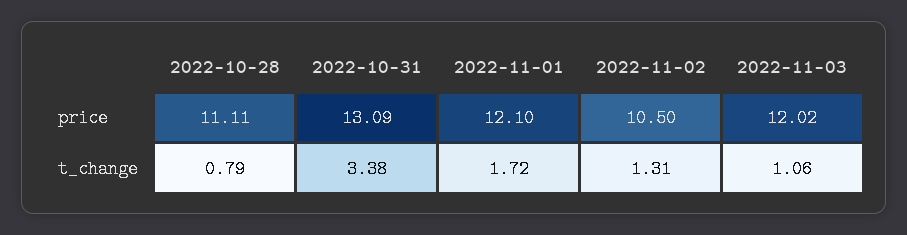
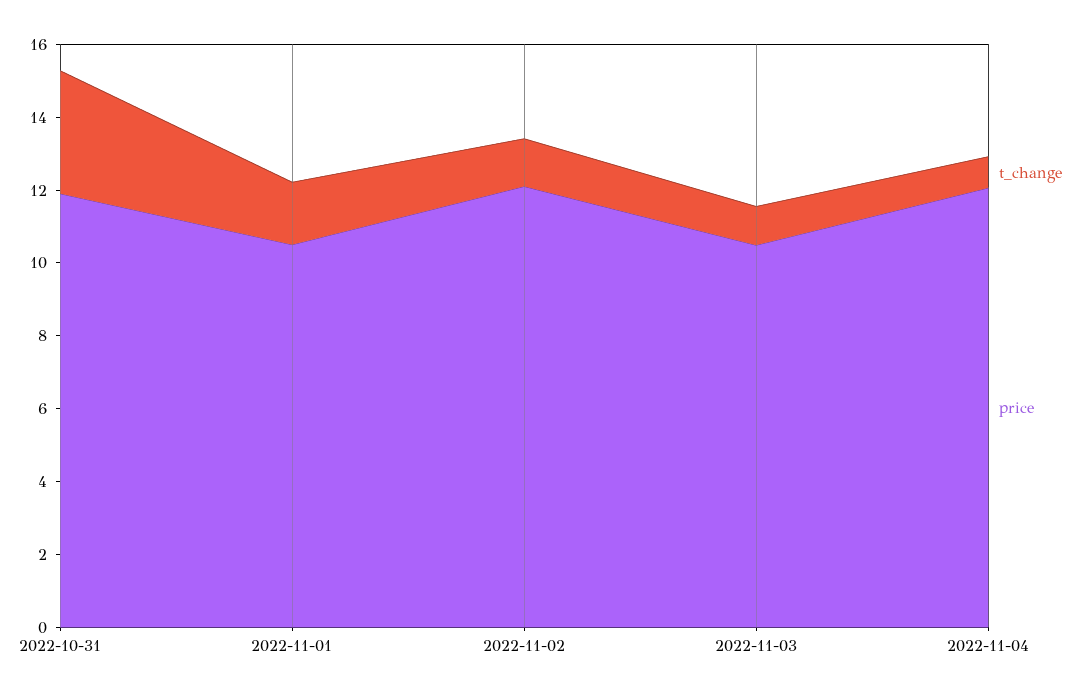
price, 2022-10-28: 11.11 -> none
price, 2022-10-31: 13.09 -> 12
price, 2022-11-01: 12.1 -> 10.5
price, 2022-11-02: 10.5 -> 12
price, 2022-11-03: 12.02 -> 10.5
t_change, 2022-10-28: 0.79 -> none
t_change, 2022-11-04: none -> 1
price, 2022-11-04: none -> 12

